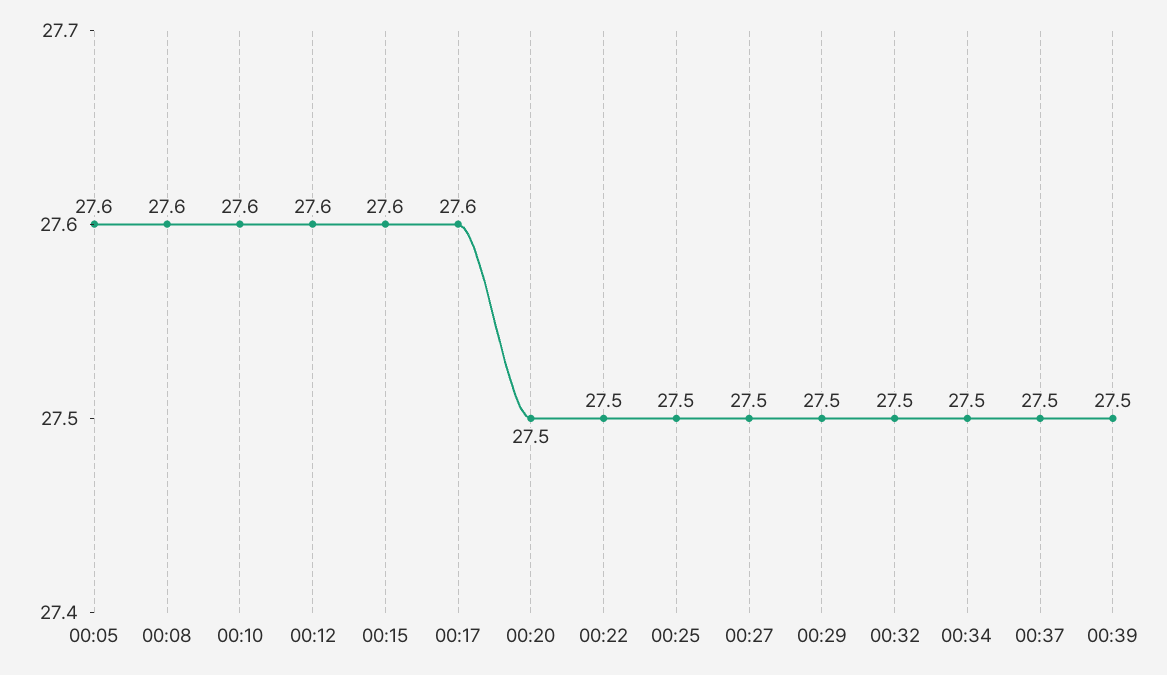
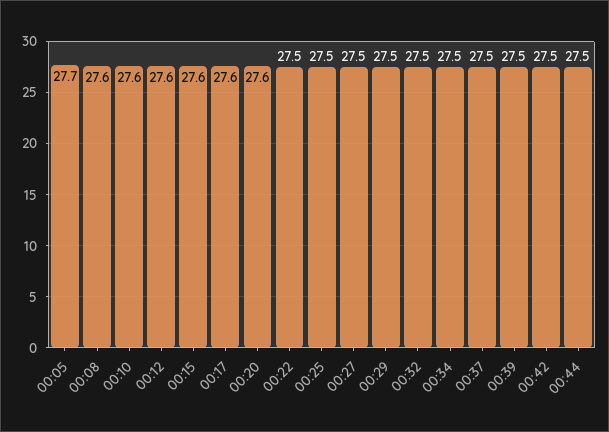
00:05: 27.6 -> 27.7
00:20: 27.5 -> 27.6
00:42: none -> 27.5
00:44: none -> 27.5

